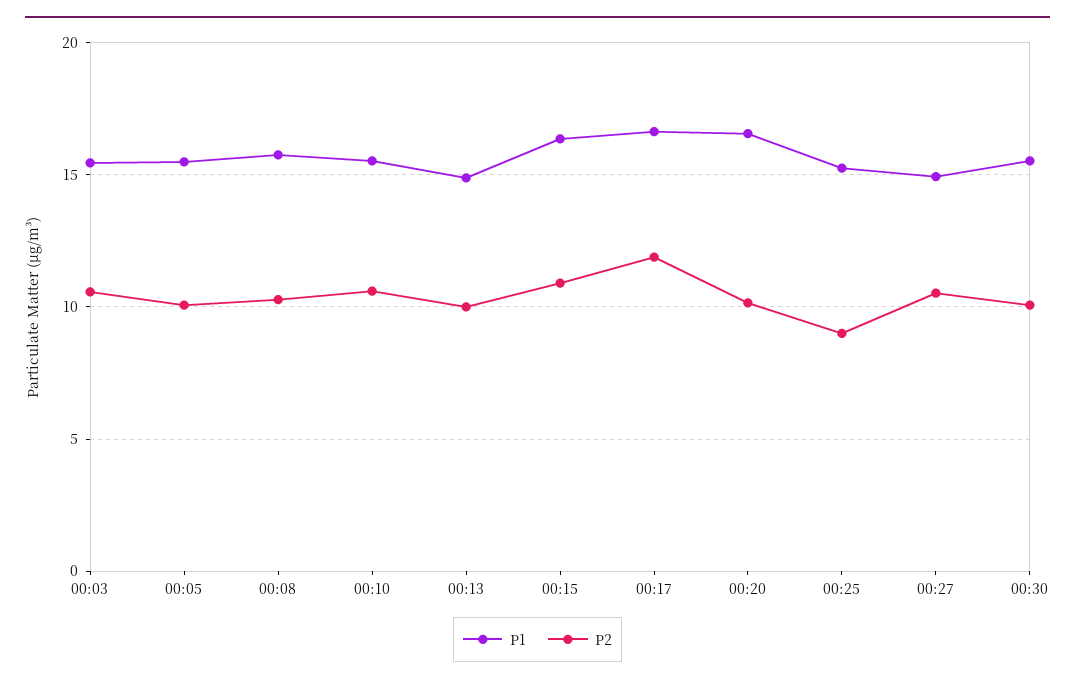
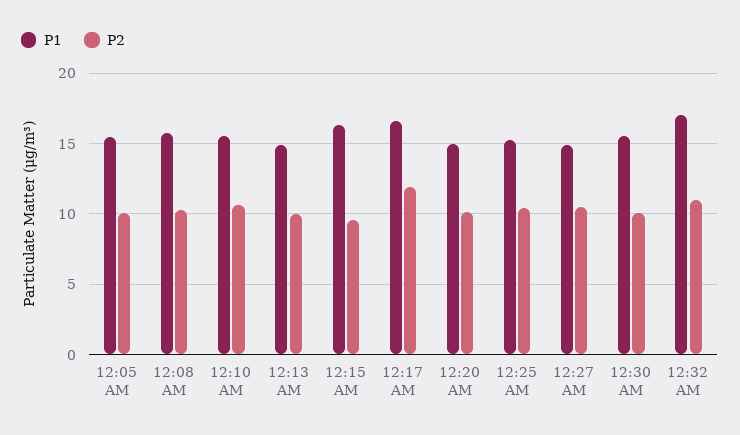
P1, 00:03: 15.5 -> none
P2, 00:03: 10.5 -> none
P2, 00:15: 11 -> 9.5
P1, 00:20: 16.5 -> 15
P2, 00:25: 9 -> 10.5
P1, 12:32 AM: none -> 17
P2, 12:32 AM: none -> 11

